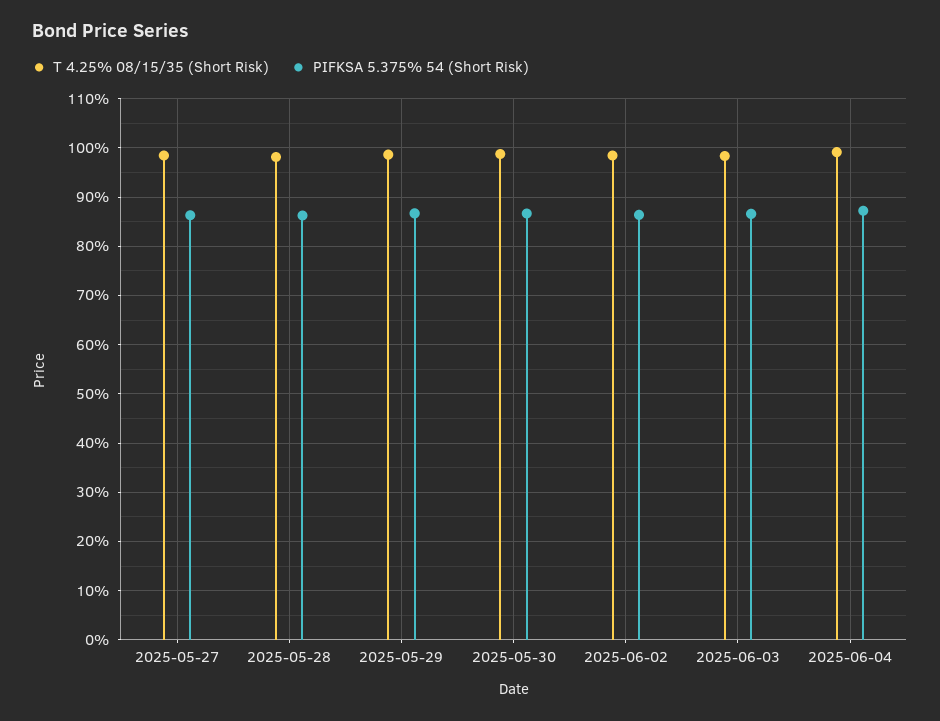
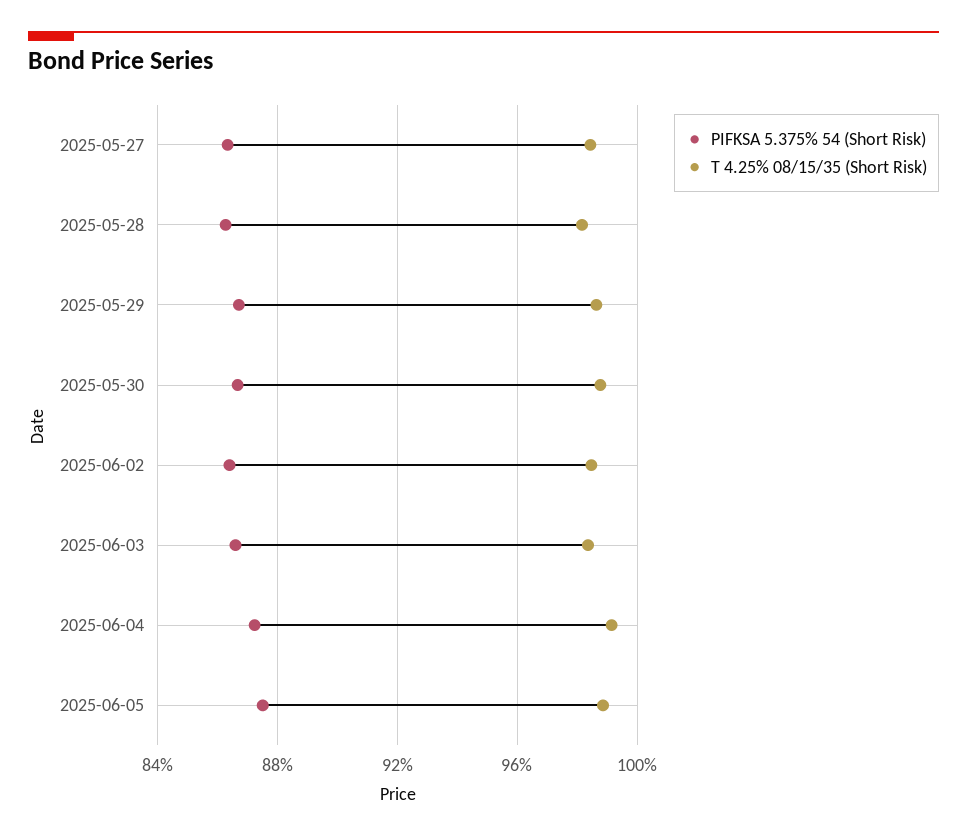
PIFKSA 5.375% 54 (Short Risk), 2025-06-05: none -> 87.5
T 4.25% 08/15/35 (Short Risk), 2025-06-05: none -> 99

